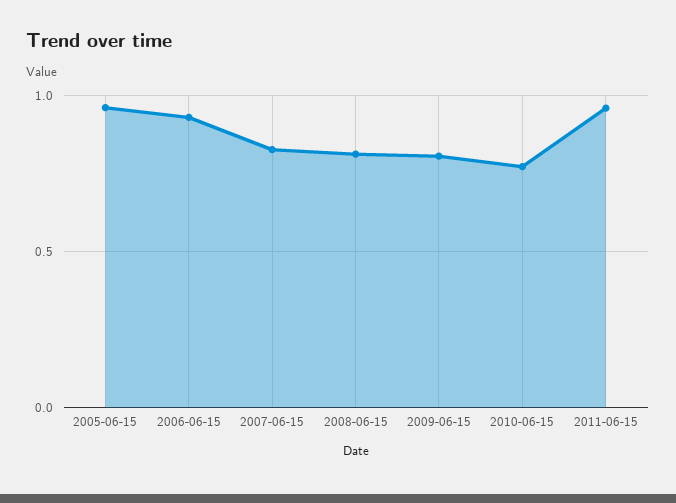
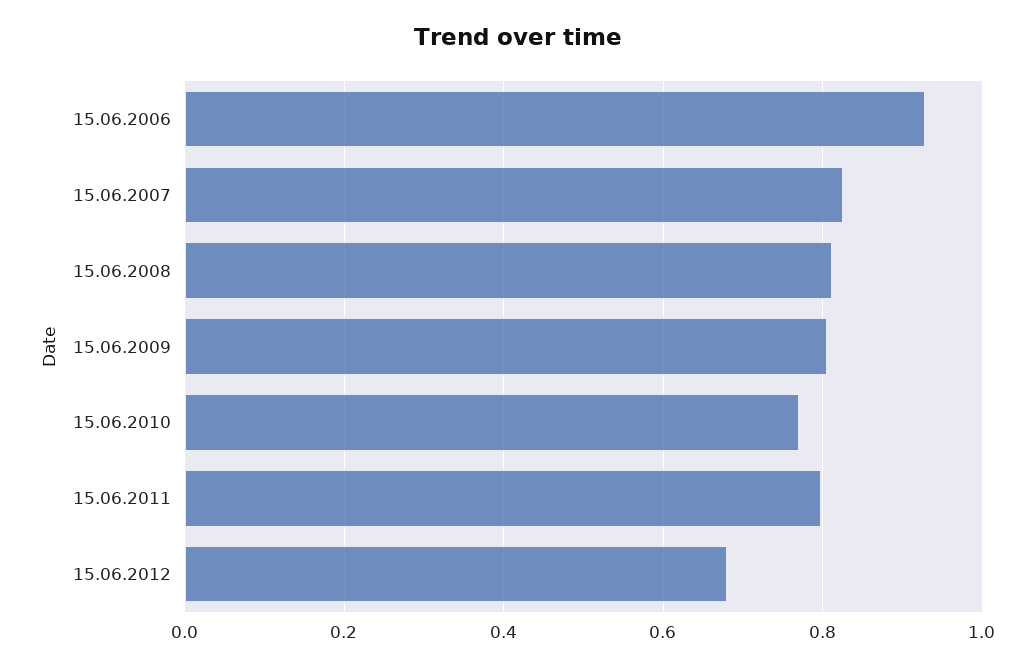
2005-06-15: 0.95 -> none
2011-06-15: 0.95 -> 0.8
15.06.2012: none -> 0.68

